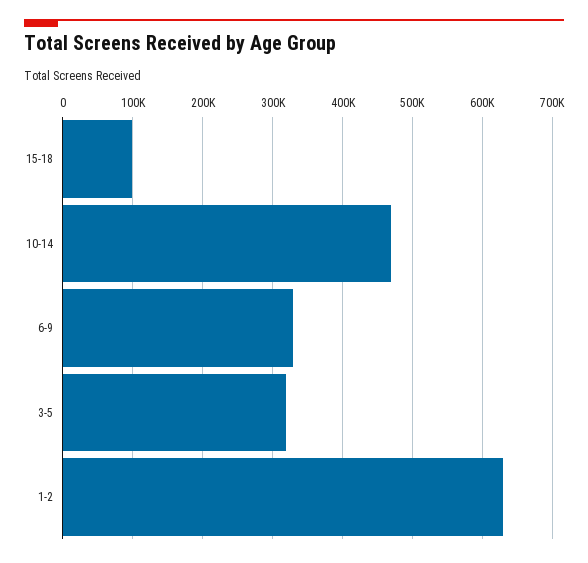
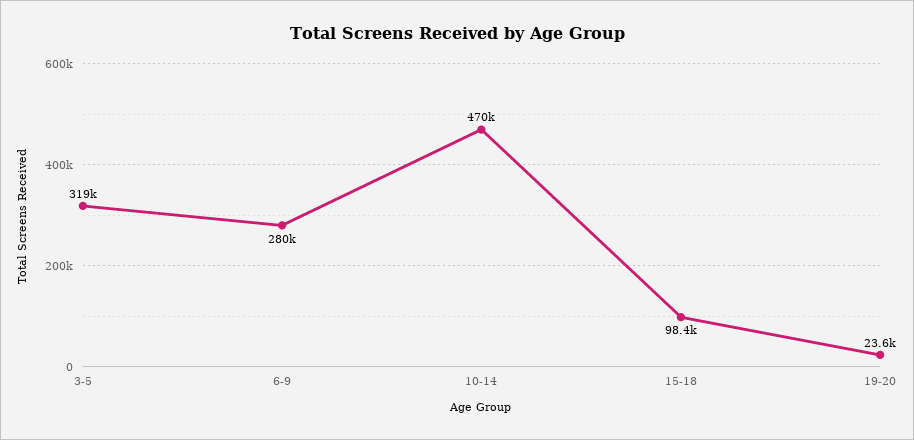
6-9: 330000 -> 280000
1-2: 630000 -> none
19-20: none -> 23600

